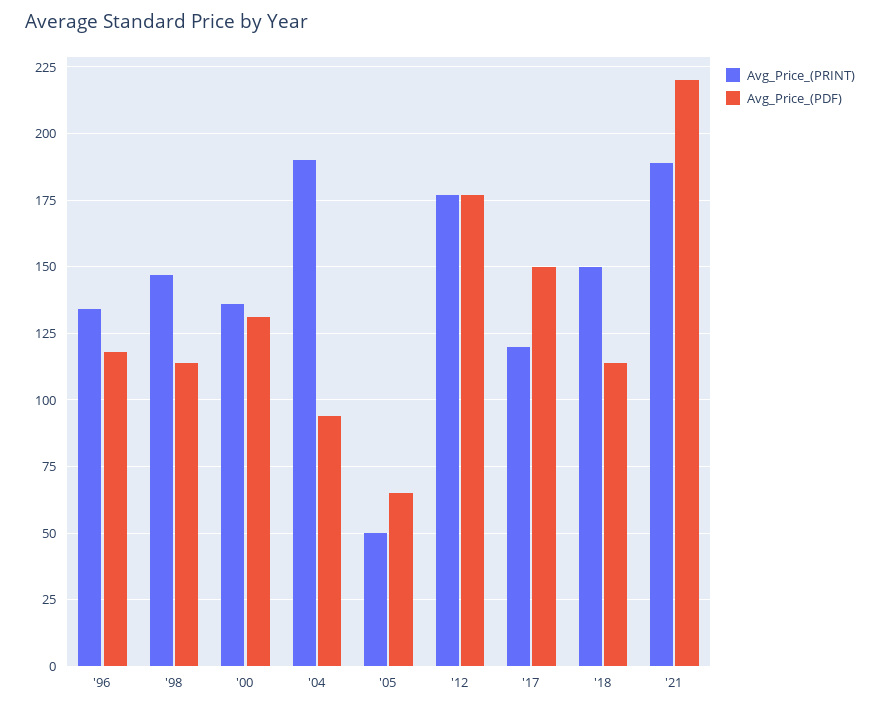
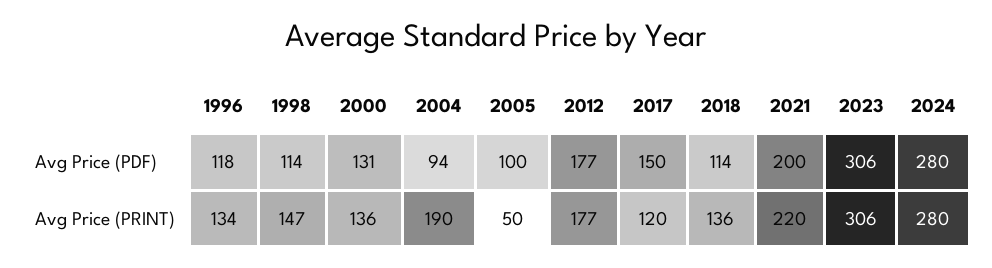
Avg_Price_(PDF), '05: 65 -> 100
Avg_Price_(PRINT), '18: 150 -> 136
Avg_Price_(PRINT), '21: 190 -> 220
Avg_Price_(PDF), '21: 220 -> 200
Avg_Price_(PDF), 2023: none -> 306
Avg_Price_(PDF), 2024: none -> 280
Avg_Price_(PRINT), 2023: none -> 306
Avg_Price_(PRINT), 2024: none -> 280

